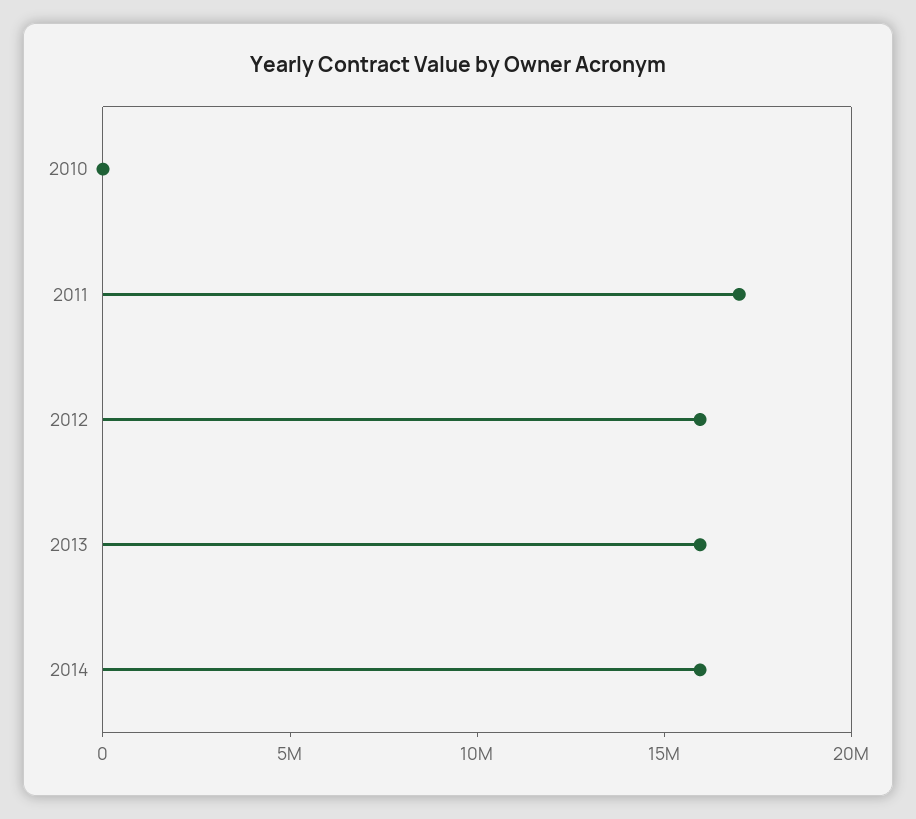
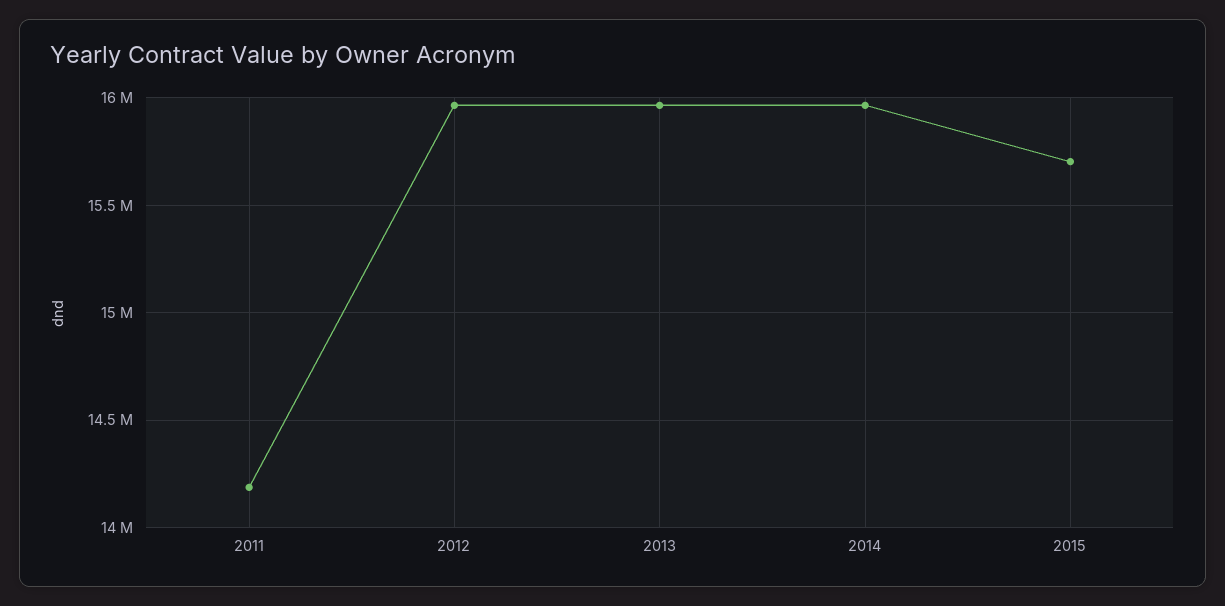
2010: 0 -> none
2011: 17000000 -> 14200000
2015: none -> 15700000

